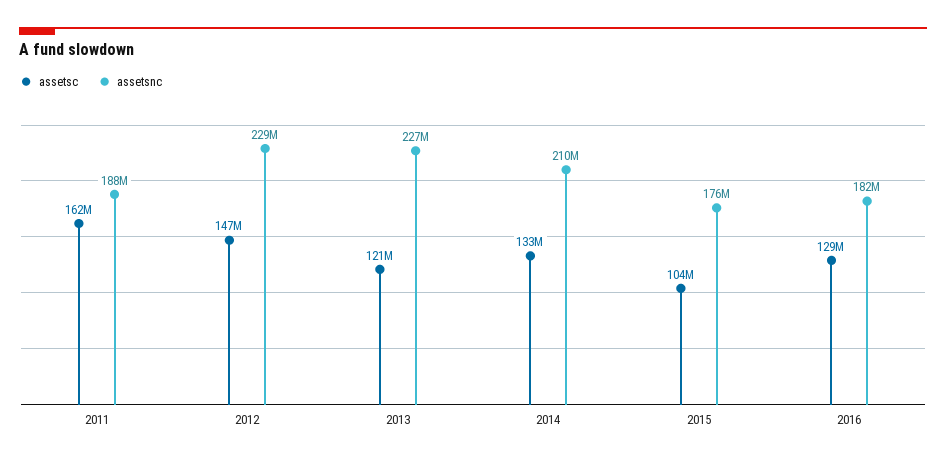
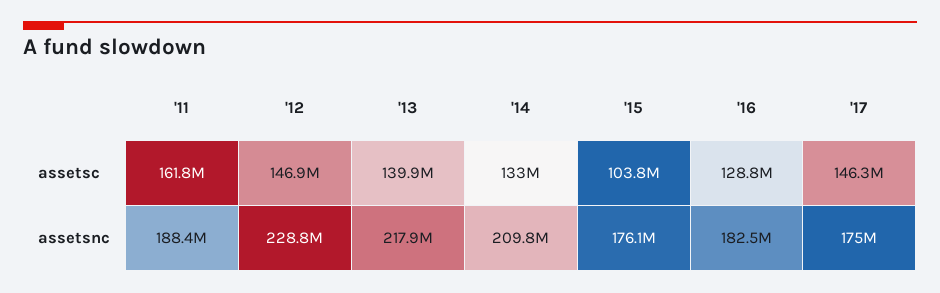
assetsc, 2013: 121000000 -> 139900000
assetsnc, 2013: 227000000 -> 217900000
assetsc, '17: none -> 146300000
assetsnc, '17: none -> 175000000

